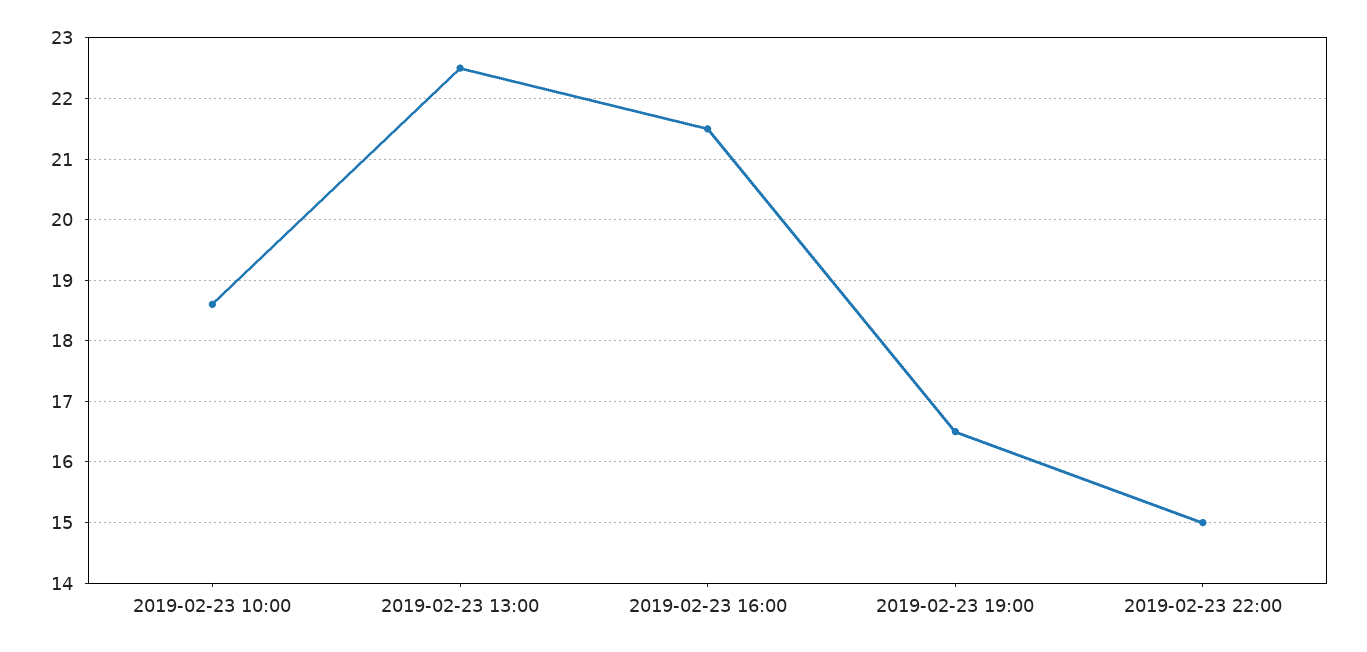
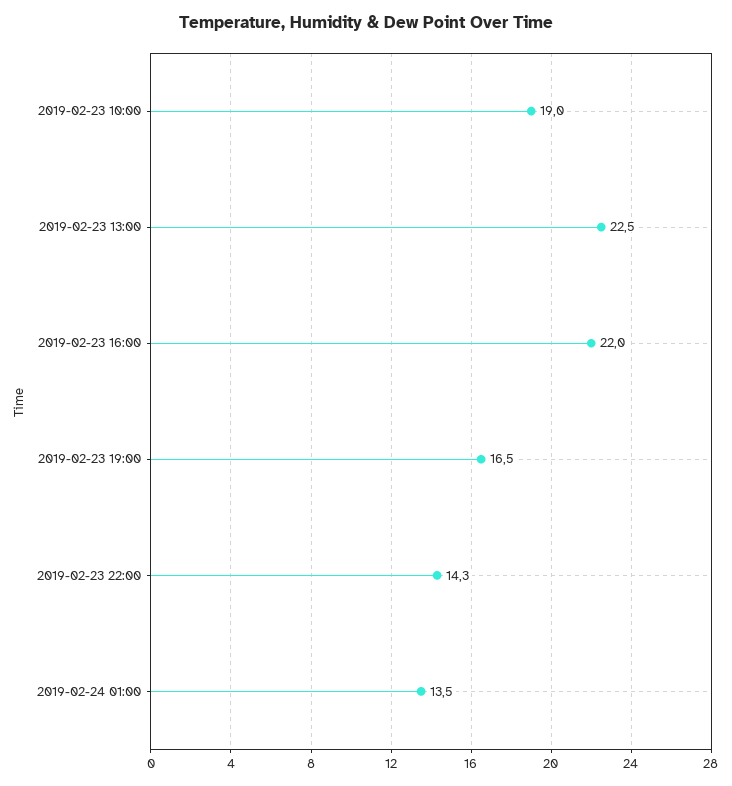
2019-02-23 10:00: 18.6 -> 19
2019-02-23 16:00: 21.5 -> 22
2019-02-23 22:00: 15 -> 14.3
2019-02-24 01:00: none -> 13.5

